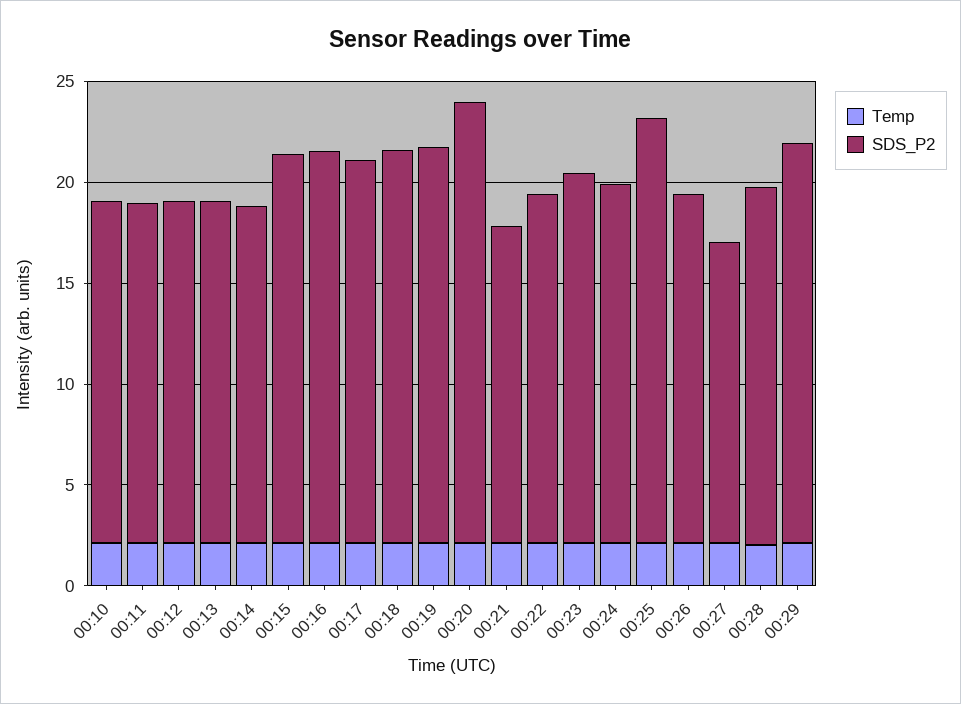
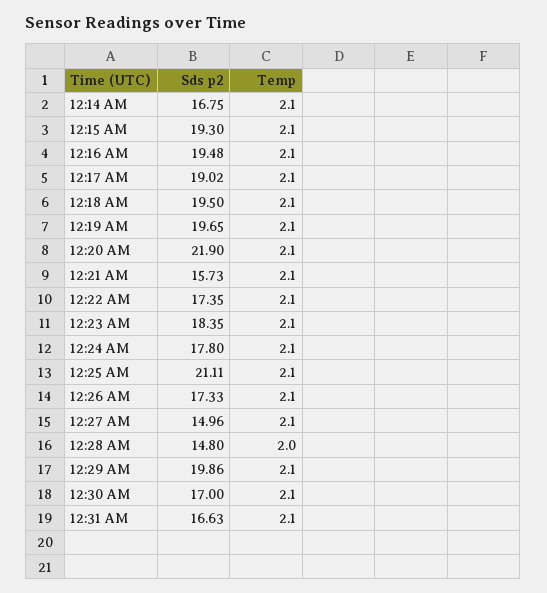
Temp, 00:10: 2 -> none
SDS_P2, 00:10: 17 -> none
Temp, 00:11: 2 -> none
SDS_P2, 00:11: 17 -> none
Temp, 00:12: 2 -> none
SDS_P2, 00:12: 17 -> none
Temp, 00:13: 2 -> none
SDS_P2, 00:13: 17 -> none
SDS_P2, 00:28: 18 -> 14.8
SDS_P2, 12:30 AM: none -> 17
Temp, 12:30 AM: none -> 2.1
SDS_P2, 12:31 AM: none -> 16.63
Temp, 12:31 AM: none -> 2.1

